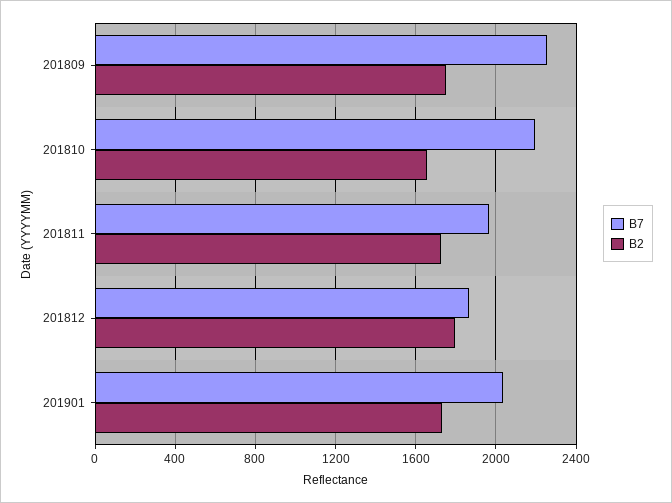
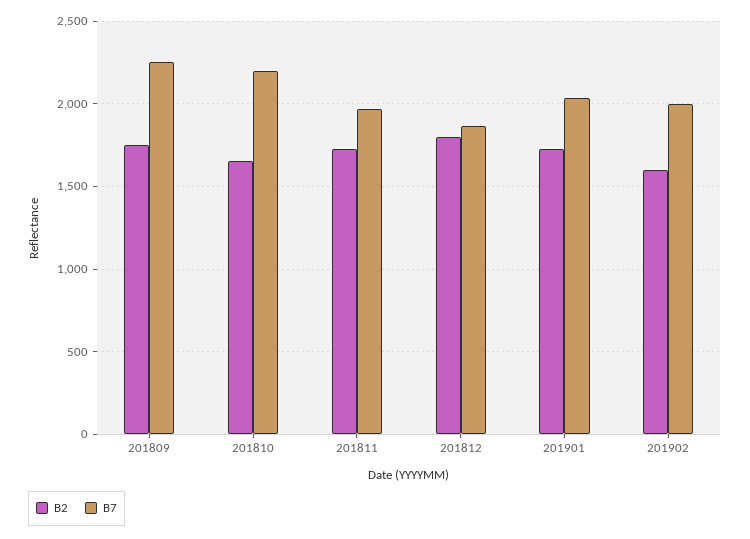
B2, 201902: none -> 1600
B7, 201902: none -> 2000

